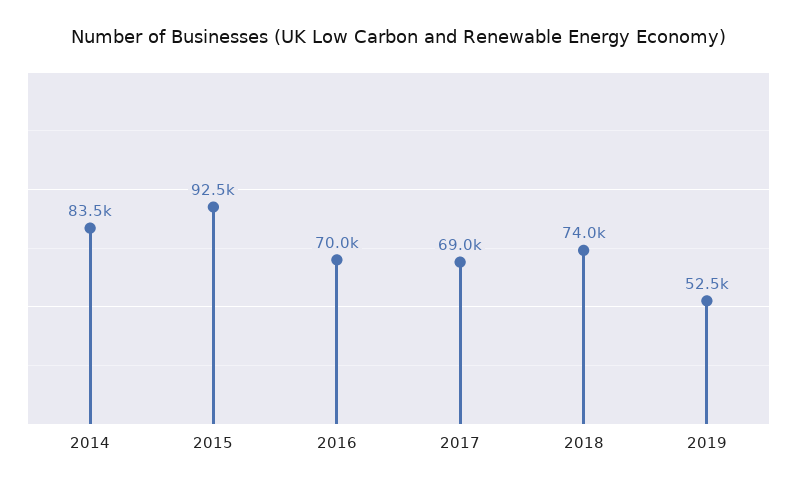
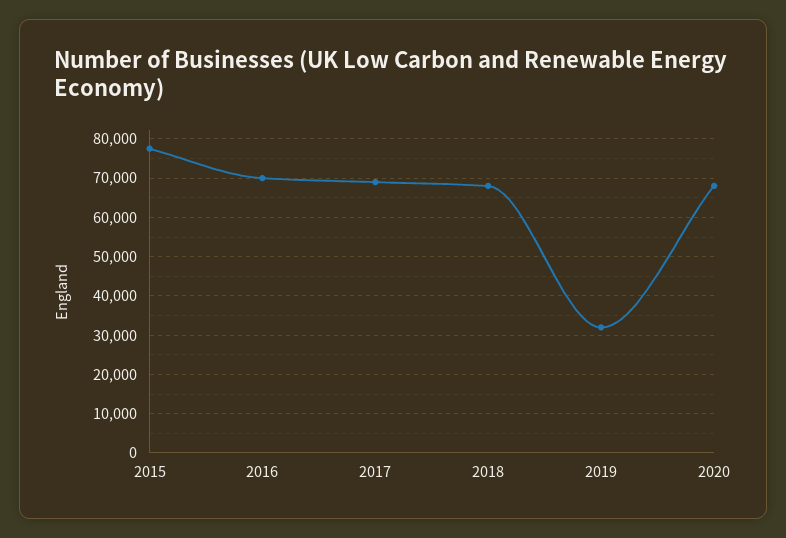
2014: 83500 -> none
2015: 92500 -> 78000
2018: 74000 -> 68000
2019: 52500 -> 32000
2020: none -> 68000

